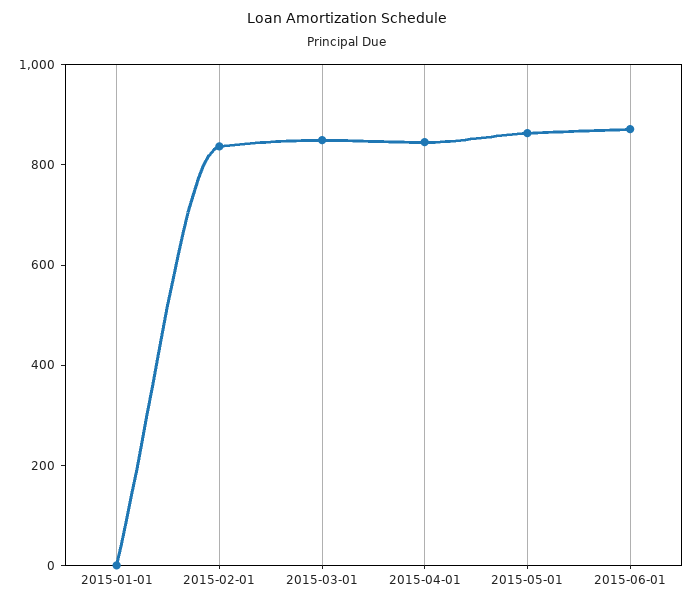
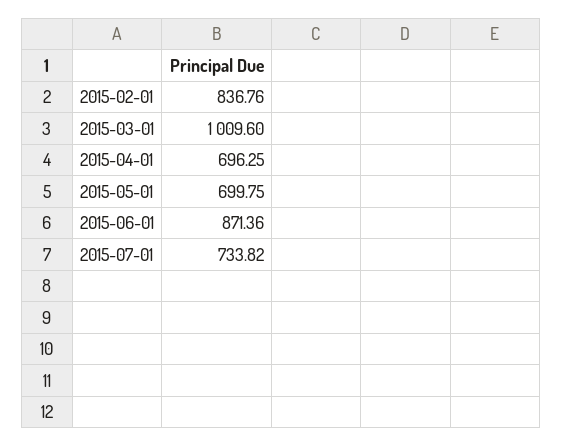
2015-01-01: 0 -> none
2015-03-01: 850 -> 1009.6
2015-04-01: 850 -> 696.25
2015-05-01: 850 -> 699.75
2015-07-01: none -> 733.82

